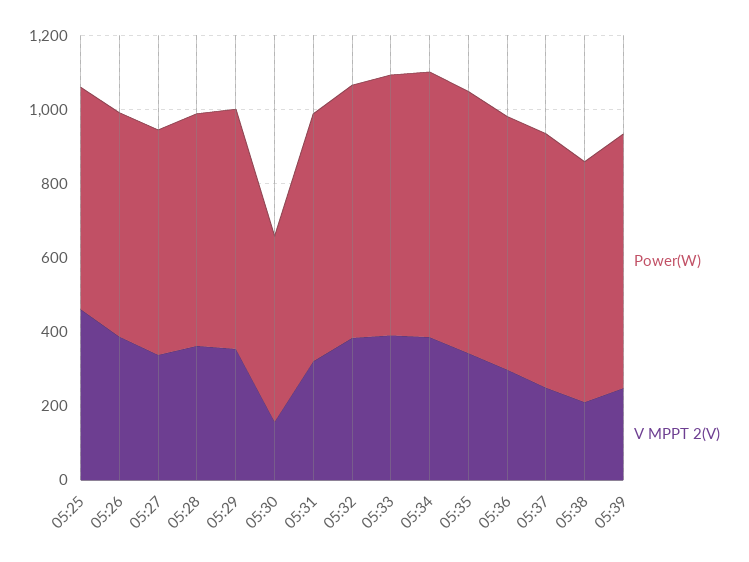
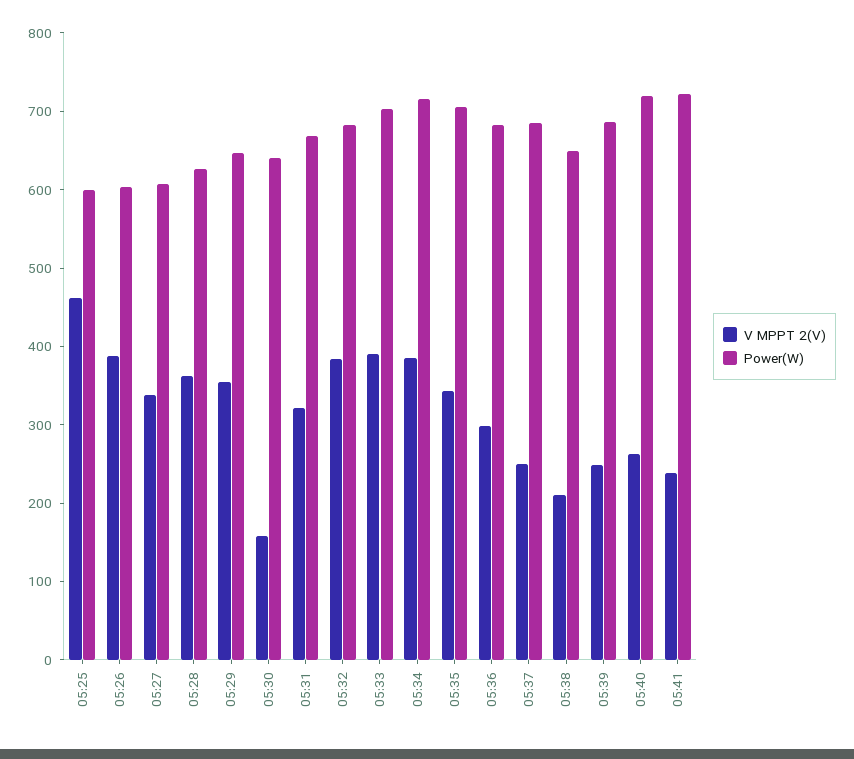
Power(W), 05:30: 500 -> 640
V MPPT 2(V), 05:40: none -> 260
Power(W), 05:40: none -> 720
V MPPT 2(V), 05:41: none -> 240
Power(W), 05:41: none -> 720

